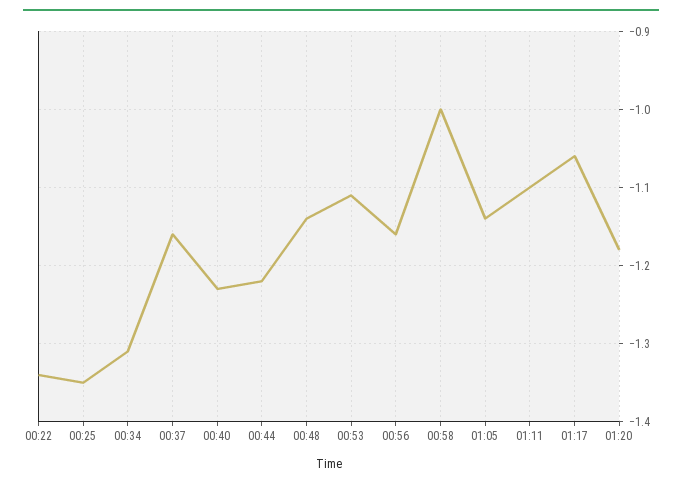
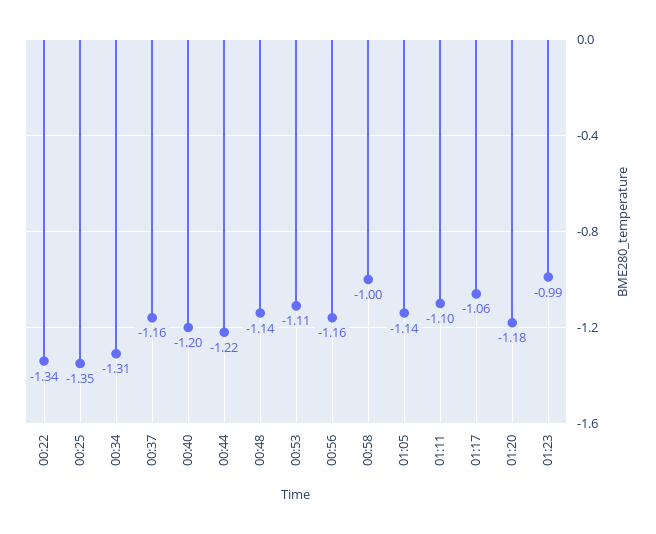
00:40: -1.23 -> -1.2
01:23: none -> -0.99

